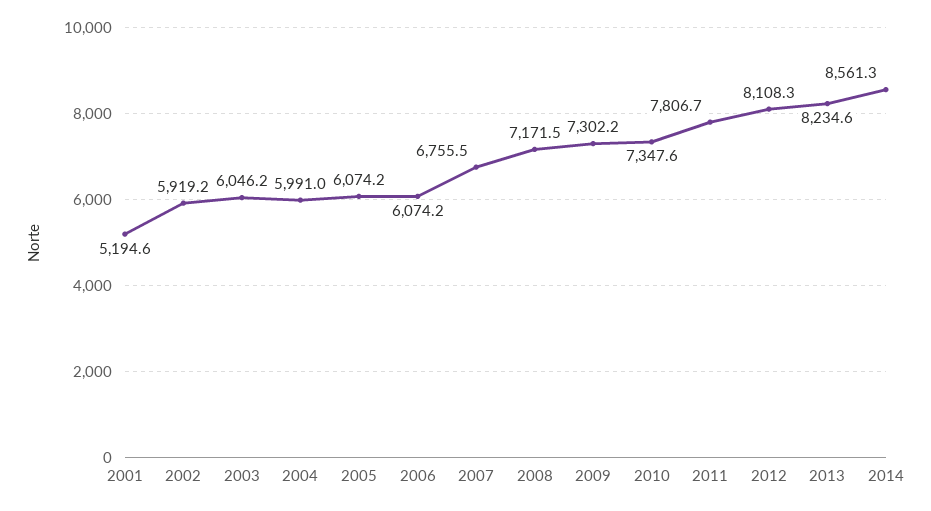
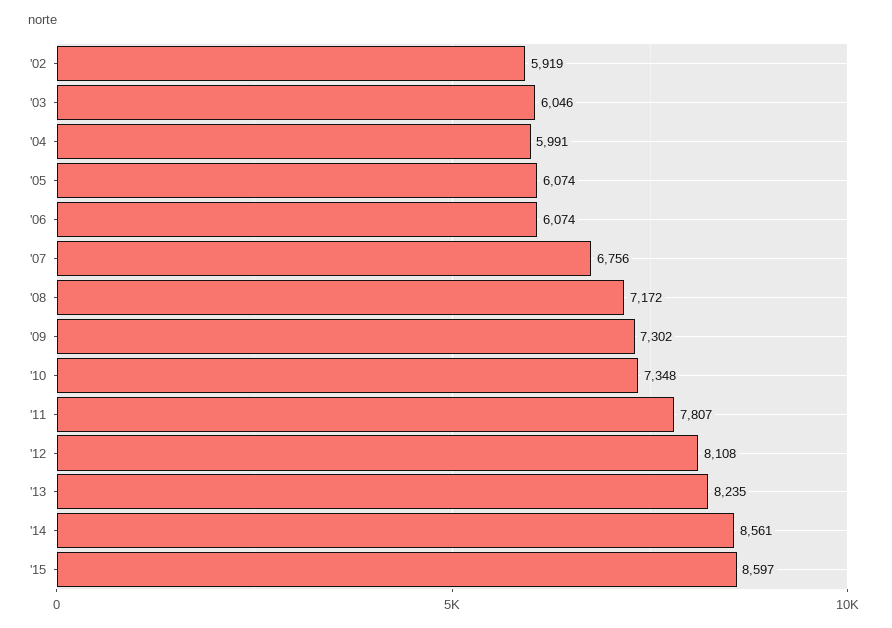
2001: 5194.6 -> none
'15: none -> 8597

